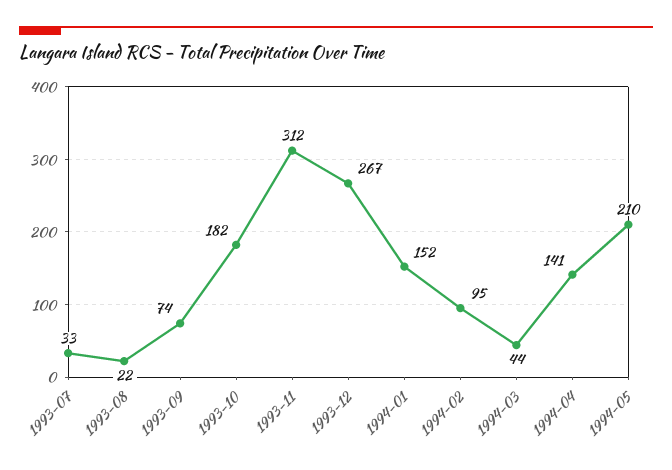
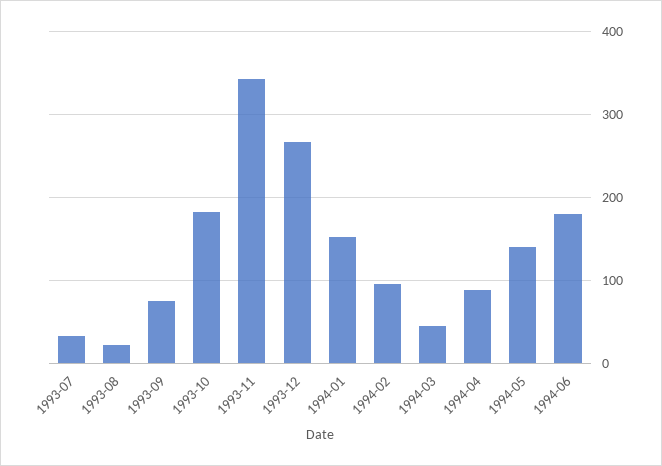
1993-11: 312 -> 340
1994-04: 141 -> 90
1994-05: 210 -> 140
1994-06: none -> 180

